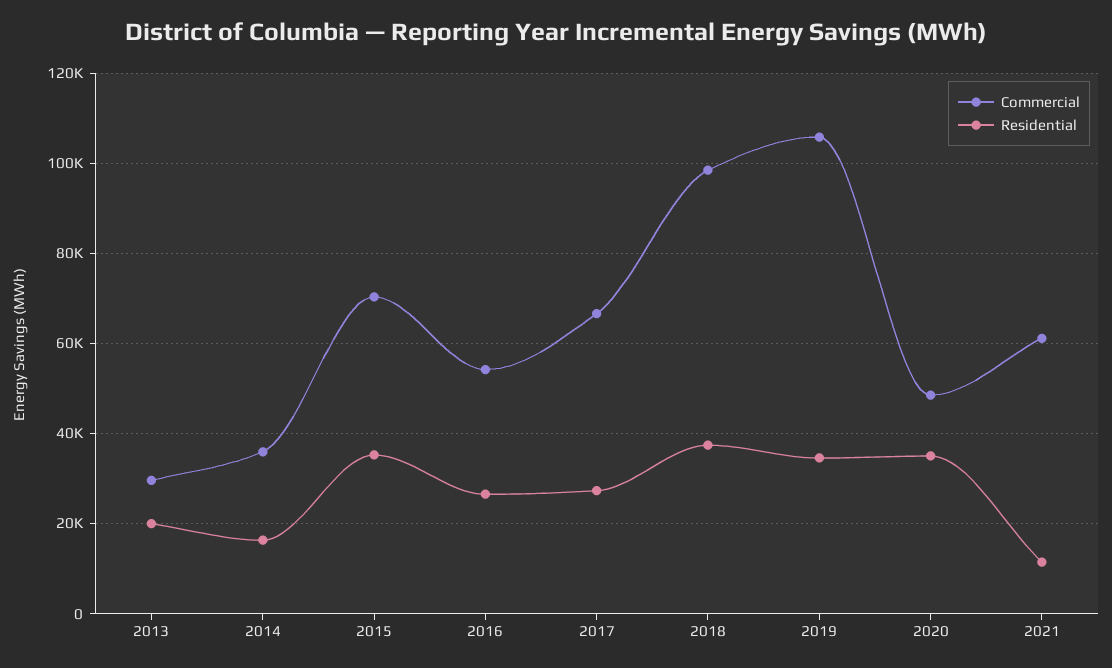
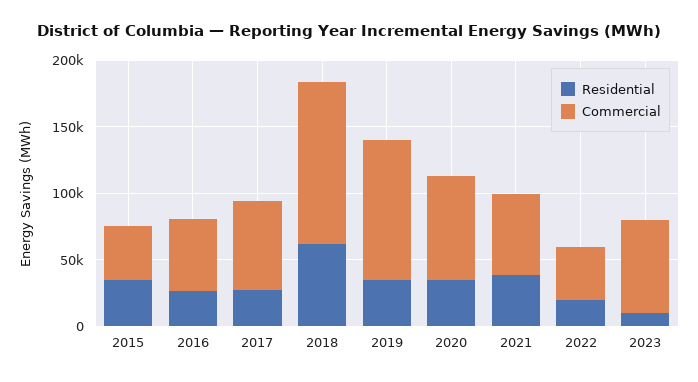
Commercial, 2013: 30000 -> none
Residential, 2013: 20000 -> none
Commercial, 2014: 36000 -> none
Residential, 2014: 16000 -> none
Commercial, 2015: 70000 -> 40000
Commercial, 2018: 98000 -> 120000
Residential, 2018: 38000 -> 60000
Commercial, 2020: 48000 -> 80000
Residential, 2021: 12000 -> 40000
Residential, 2022: none -> 20000
Commercial, 2022: none -> 40000
Residential, 2023: none -> 10000
Commercial, 2023: none -> 70000

